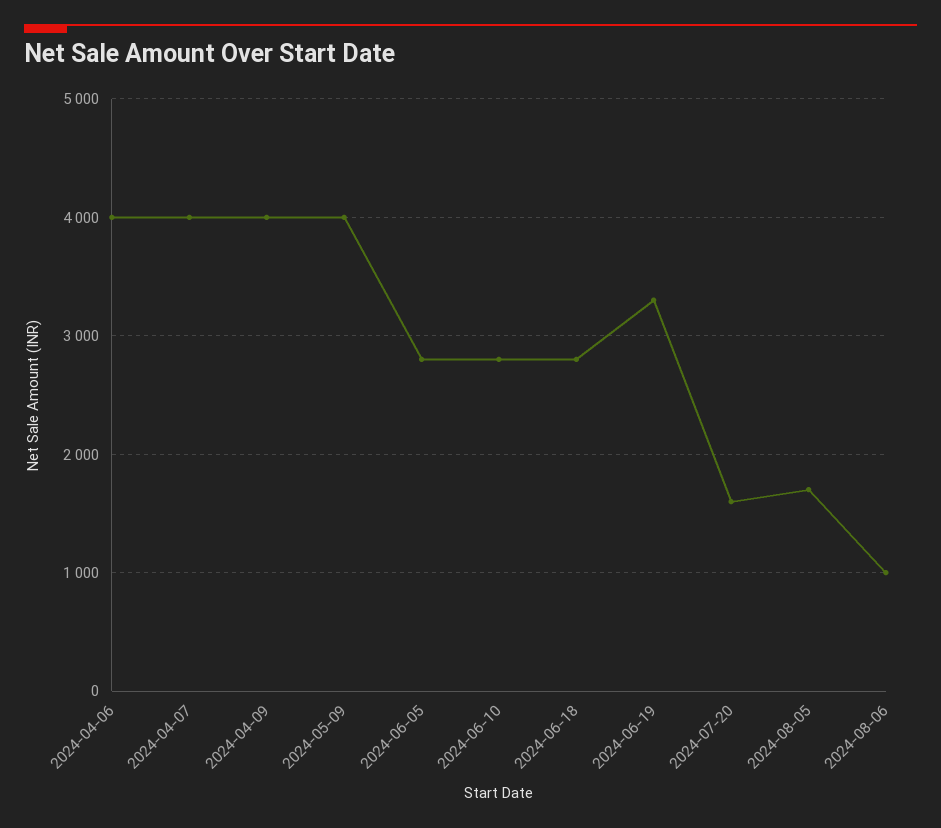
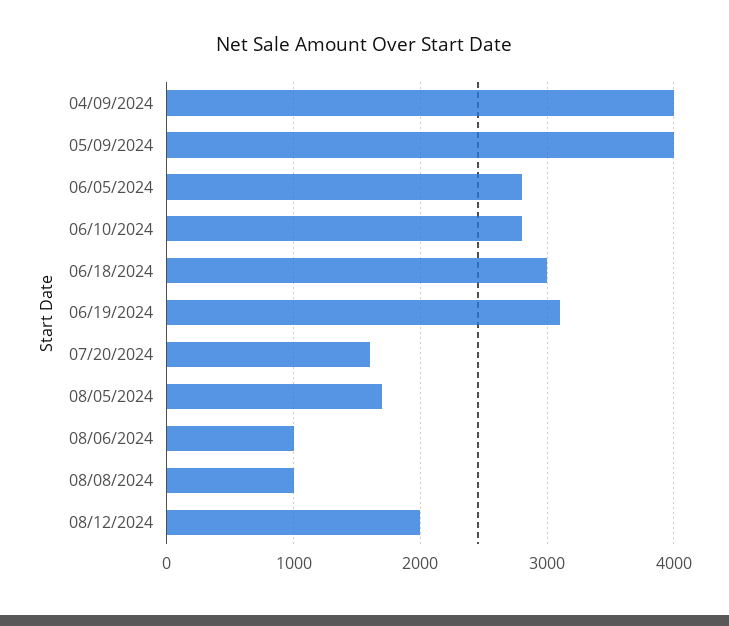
2024-04-06: 4000 -> none
2024-04-07: 4000 -> none
2024-06-18: 2800 -> 3000
2024-06-19: 3300 -> 3100
08/08/2024: none -> 1000
08/12/2024: none -> 2000

